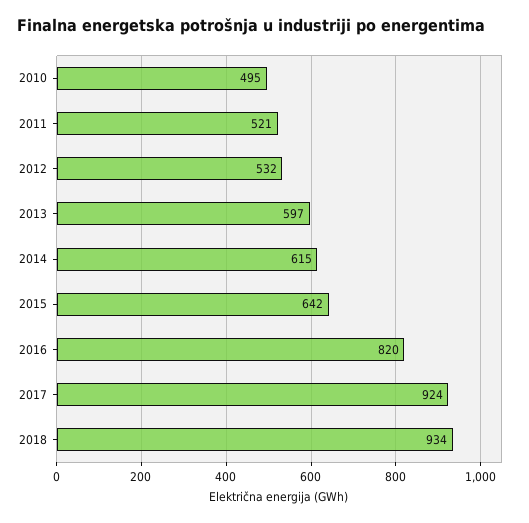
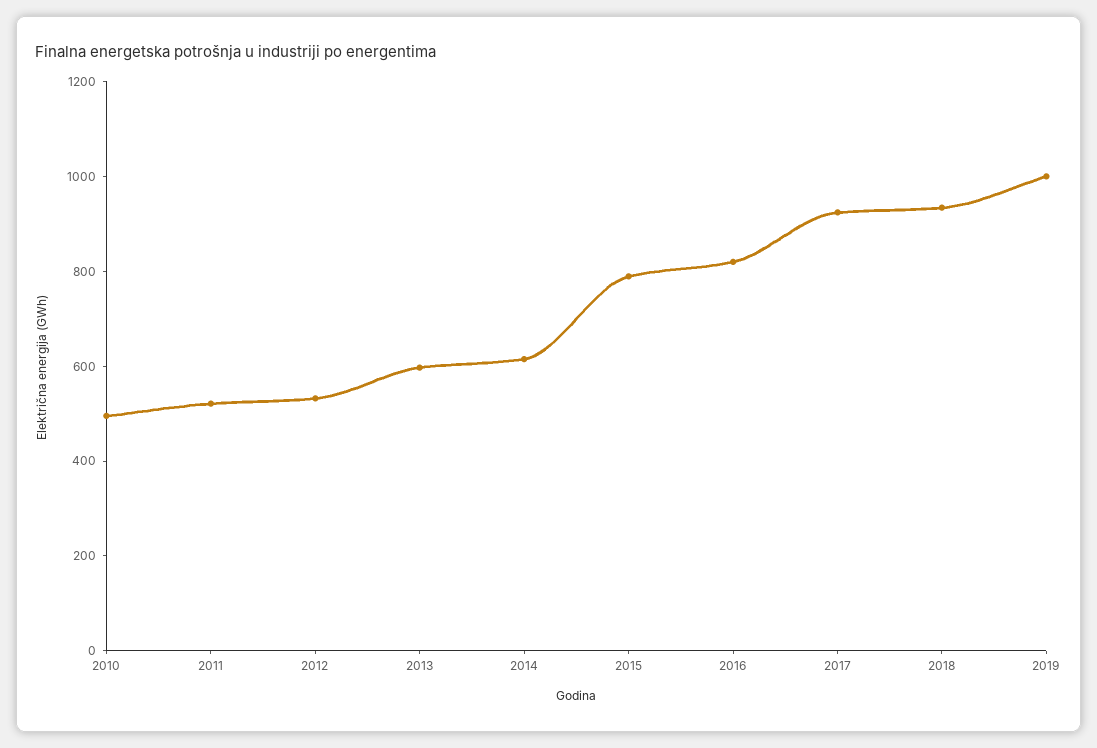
2015: 642 -> 800
2019: none -> 1000

